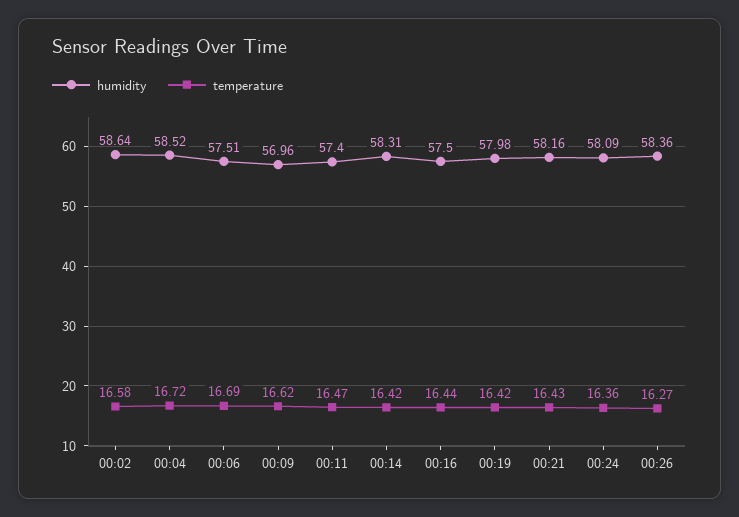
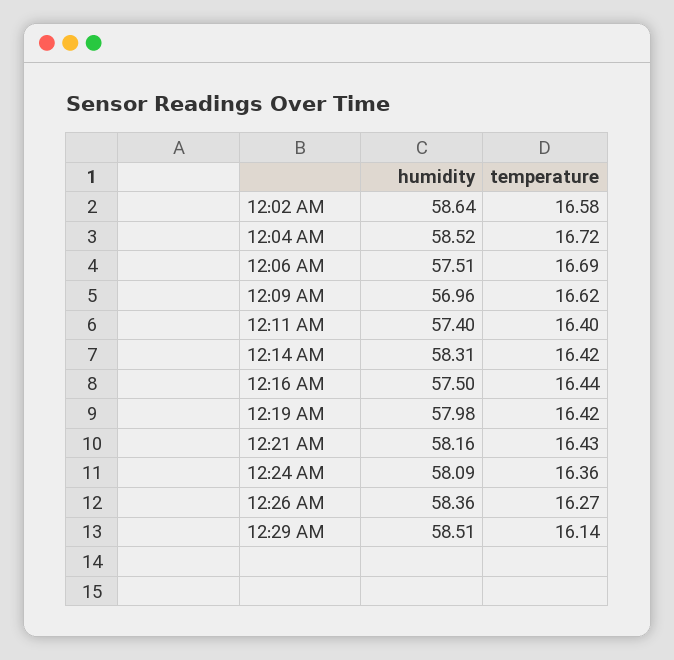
temperature, 00:11: 16.47 -> 16.4
humidity, 12:29 AM: none -> 58.51
temperature, 12:29 AM: none -> 16.14

